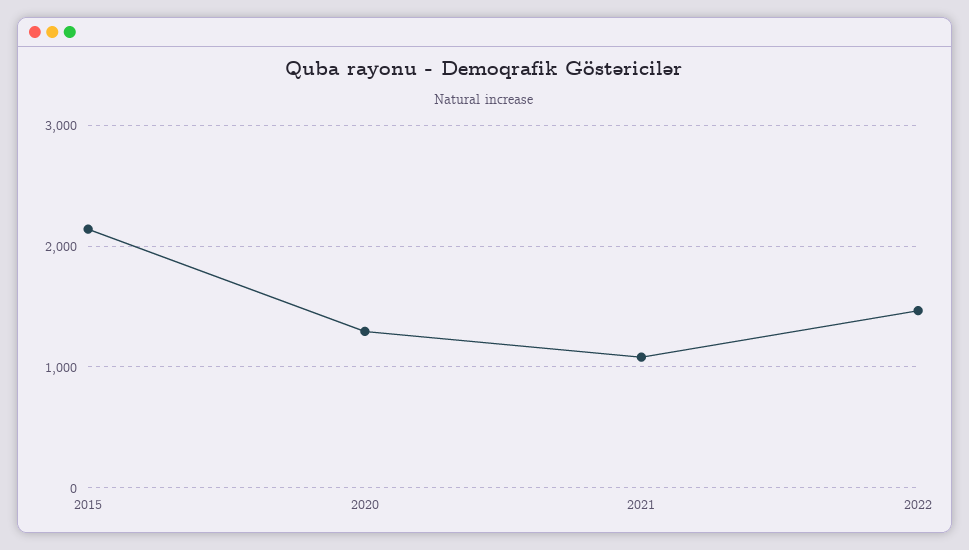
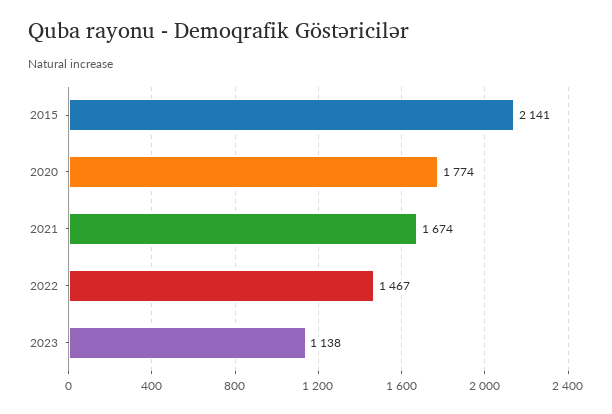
2020: 1300 -> 1774
2021: 1100 -> 1674
2023: none -> 1138

